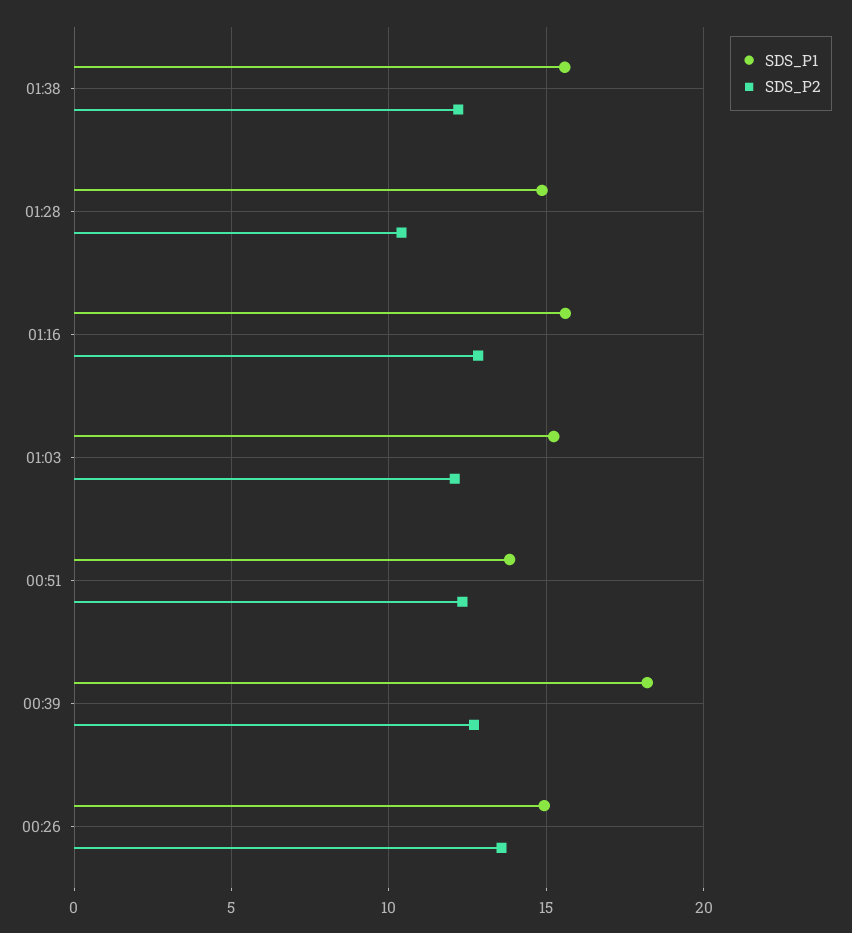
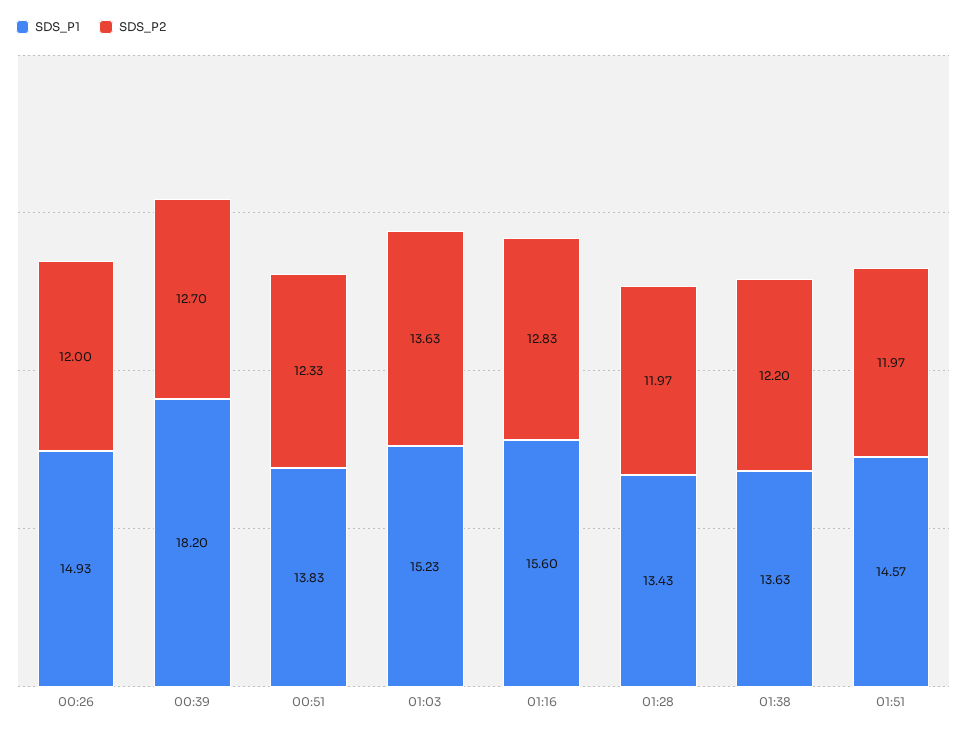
SDS_P1, 01:38: 15.5 -> 13.63
SDS_P1, 01:28: 15 -> 13.43
SDS_P2, 01:28: 10.5 -> 11.97
SDS_P2, 01:03: 12 -> 13.63
SDS_P2, 00:26: 13.5 -> 12
SDS_P1, 01:51: none -> 14.57
SDS_P2, 01:51: none -> 11.97

